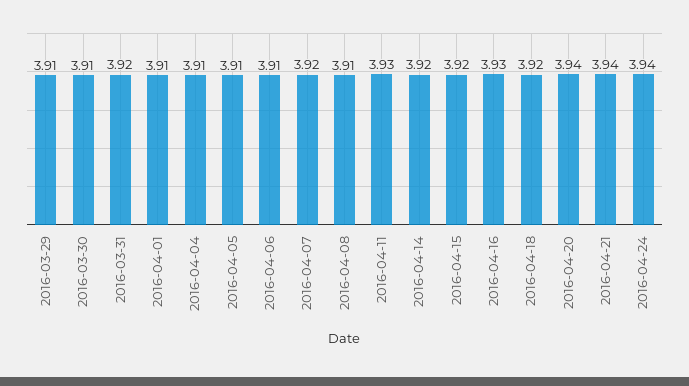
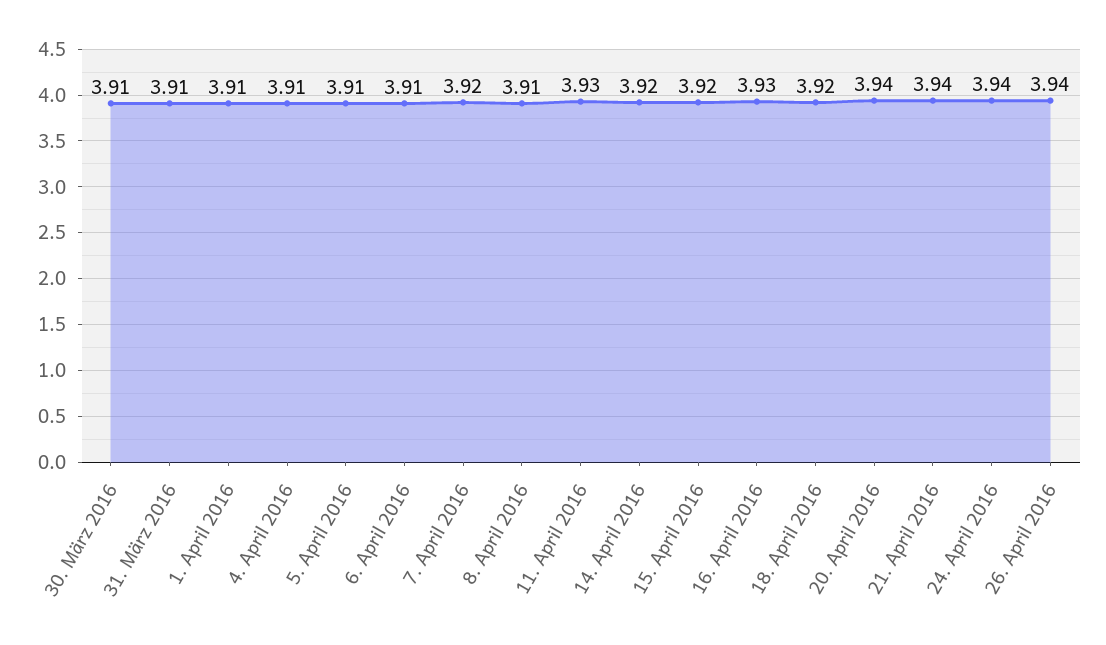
2016-03-29: 3.91 -> none
2016-03-31: 3.92 -> 3.91
26. April 2016: none -> 3.94

